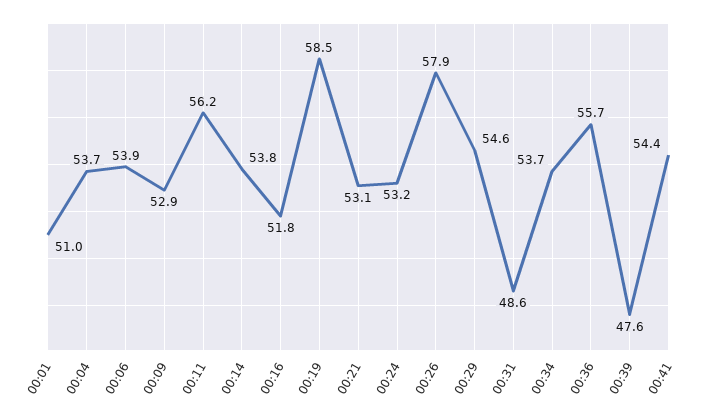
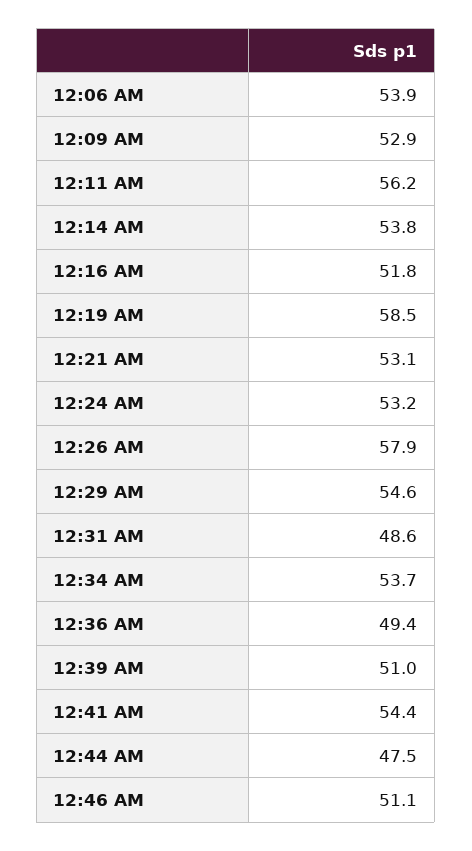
00:01: 51 -> none
00:04: 53.7 -> none
00:36: 55.7 -> 49.4
00:39: 47.6 -> 51
12:44 AM: none -> 47.5
12:46 AM: none -> 51.1

